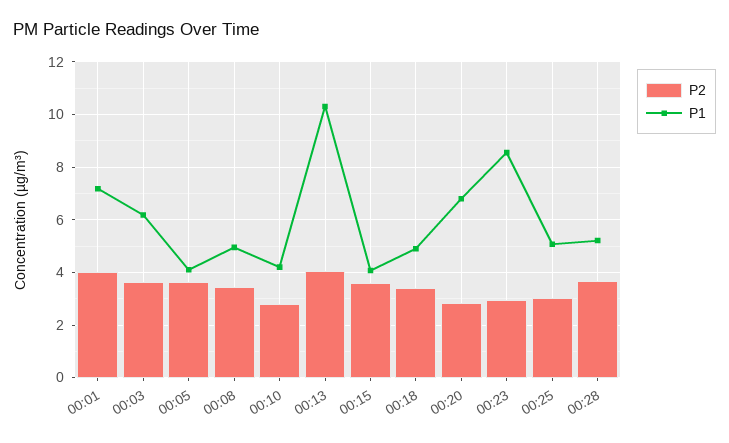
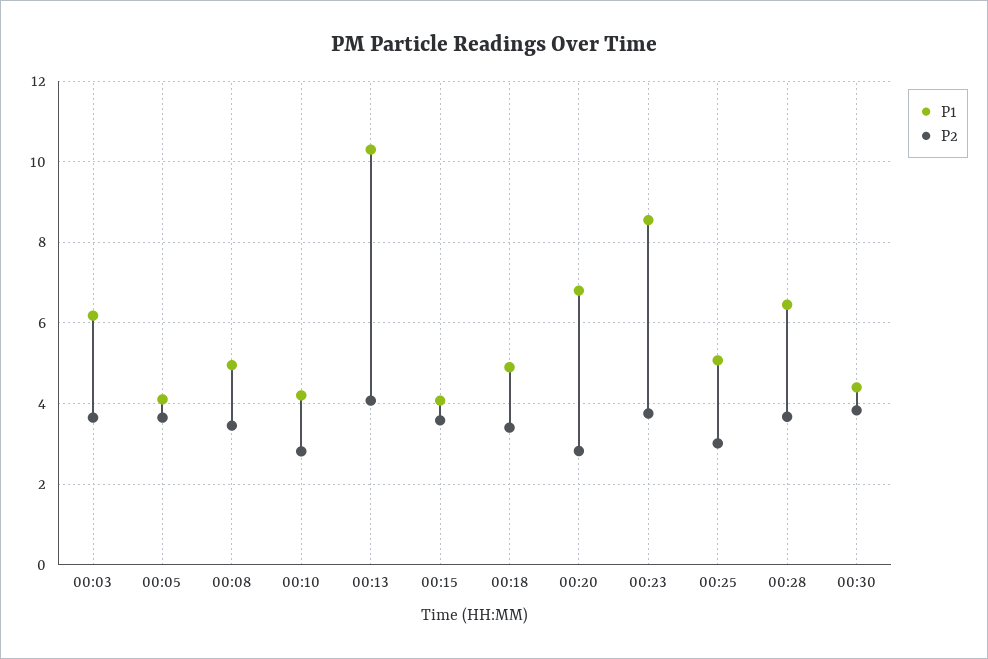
P2, 00:01: 4 -> none
P1, 00:01: 7.25 -> none
P2, 00:23: 3 -> 3.8
P1, 00:28: 5.25 -> 6.4
P1, 00:30: none -> 4.4
P2, 00:30: none -> 3.8

